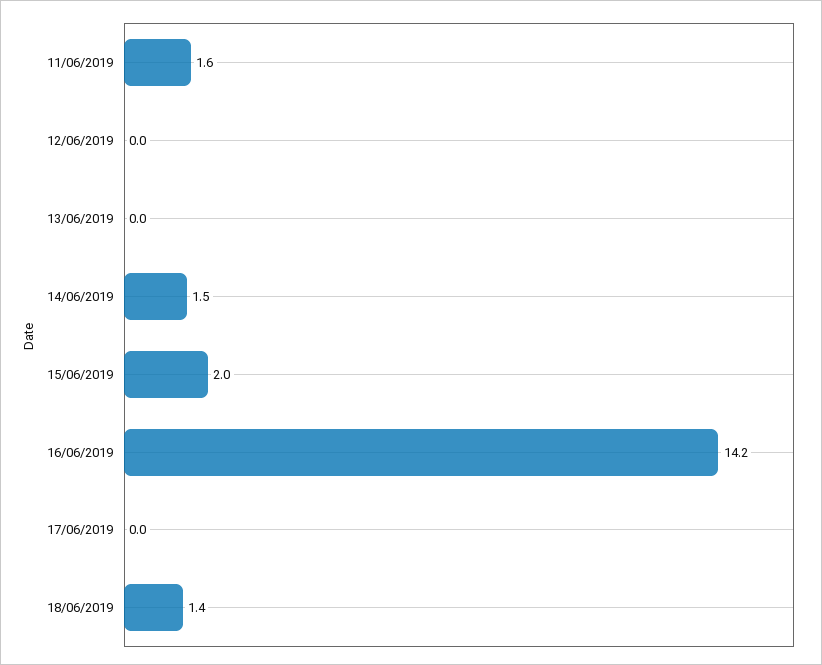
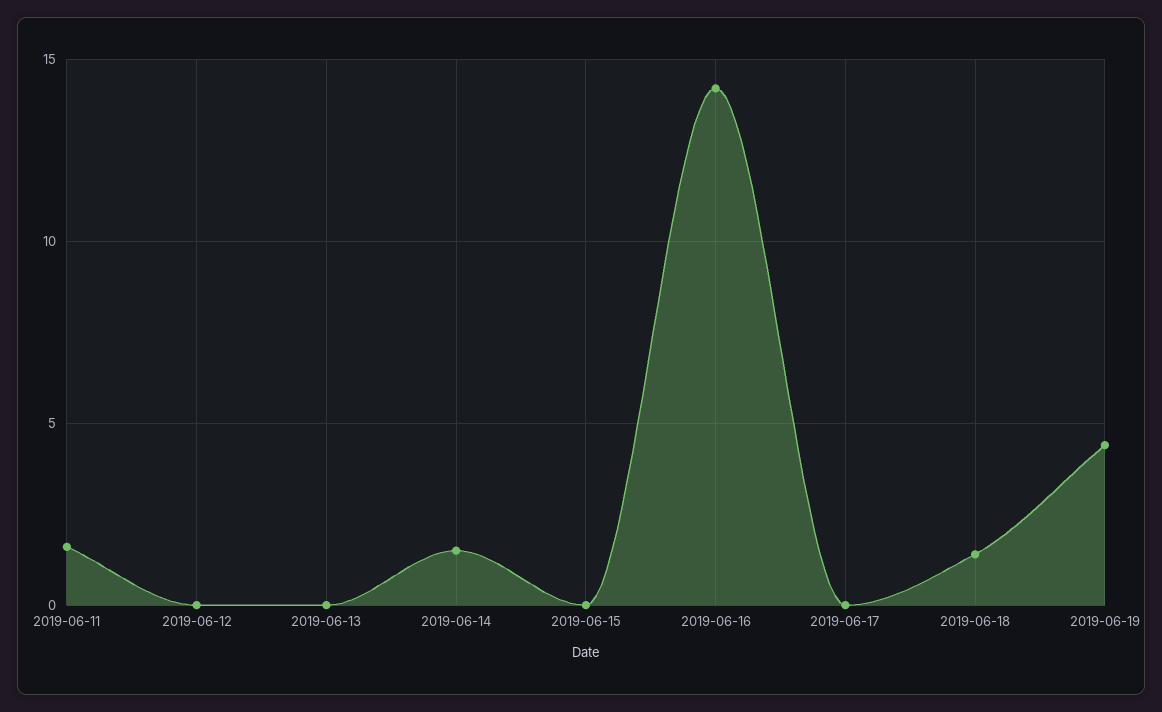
15/06/2019: 2 -> 0
2019-06-19: none -> 4.5

